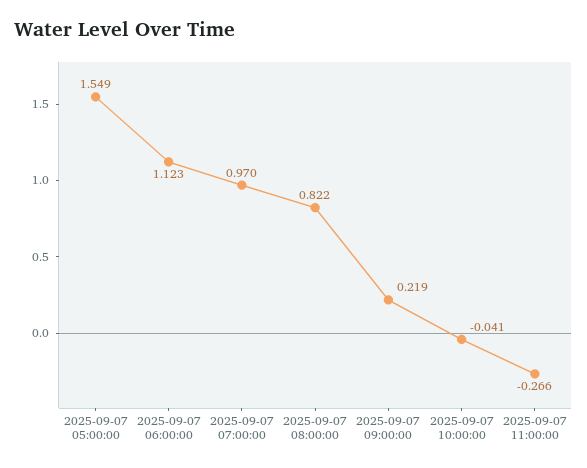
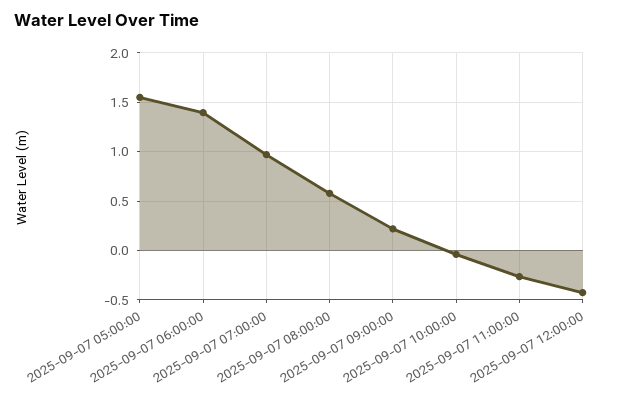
2025-09-07 06:00:00: 1.123 -> 1.4
2025-09-07 08:00:00: 0.822 -> 0.6
2025-09-07 12:00:00: none -> -0.4

